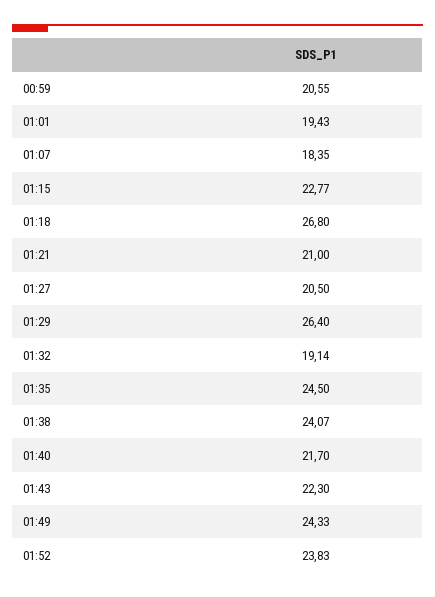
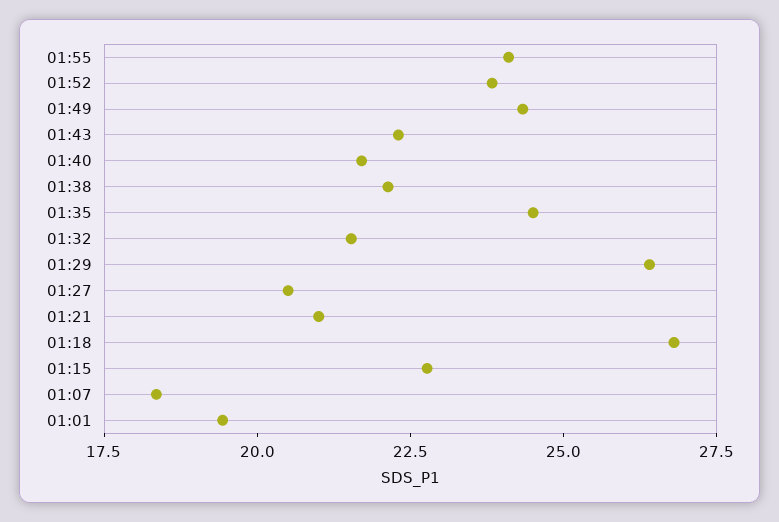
00:59: 20.55 -> none
01:32: 19.14 -> 21.5
01:38: 24.07 -> 22
01:55: none -> 24

